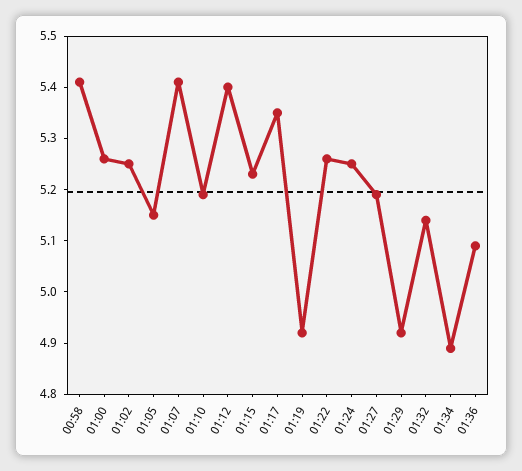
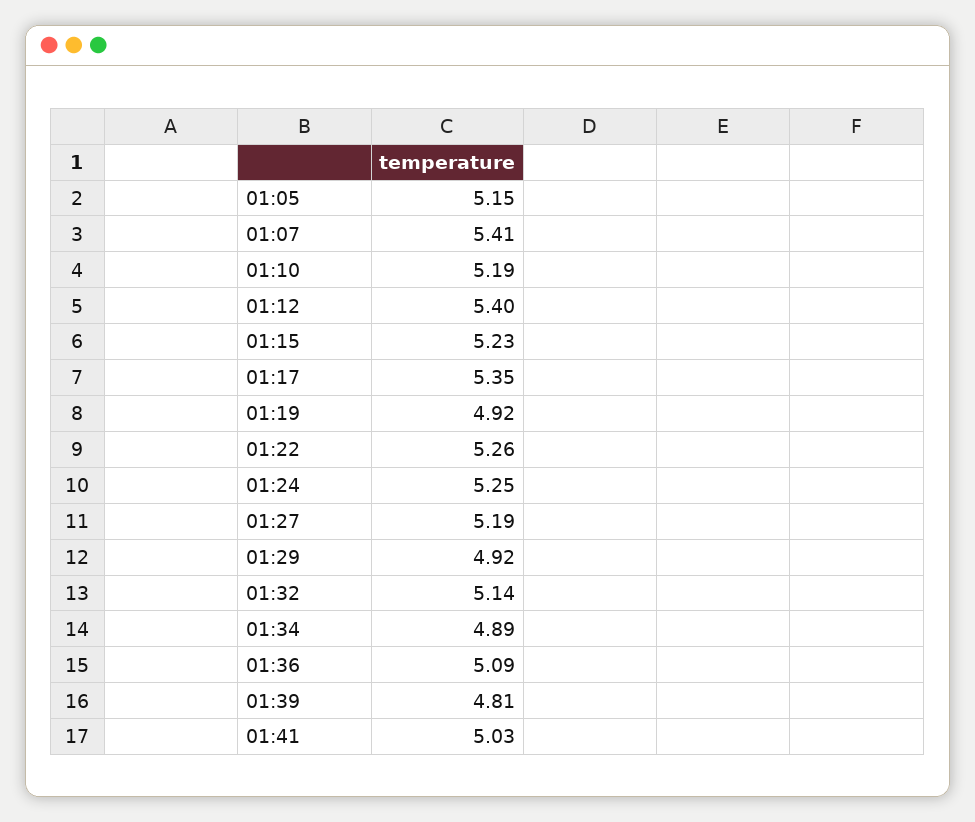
00:58: 5.4 -> none
01:00: 5.25 -> none
01:02: 5.25 -> none
01:39: none -> 4.81
01:41: none -> 5.03

